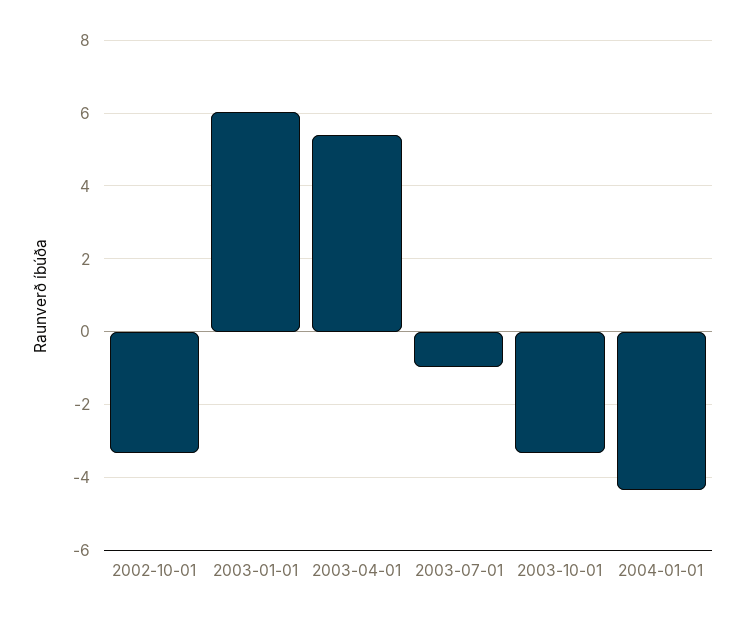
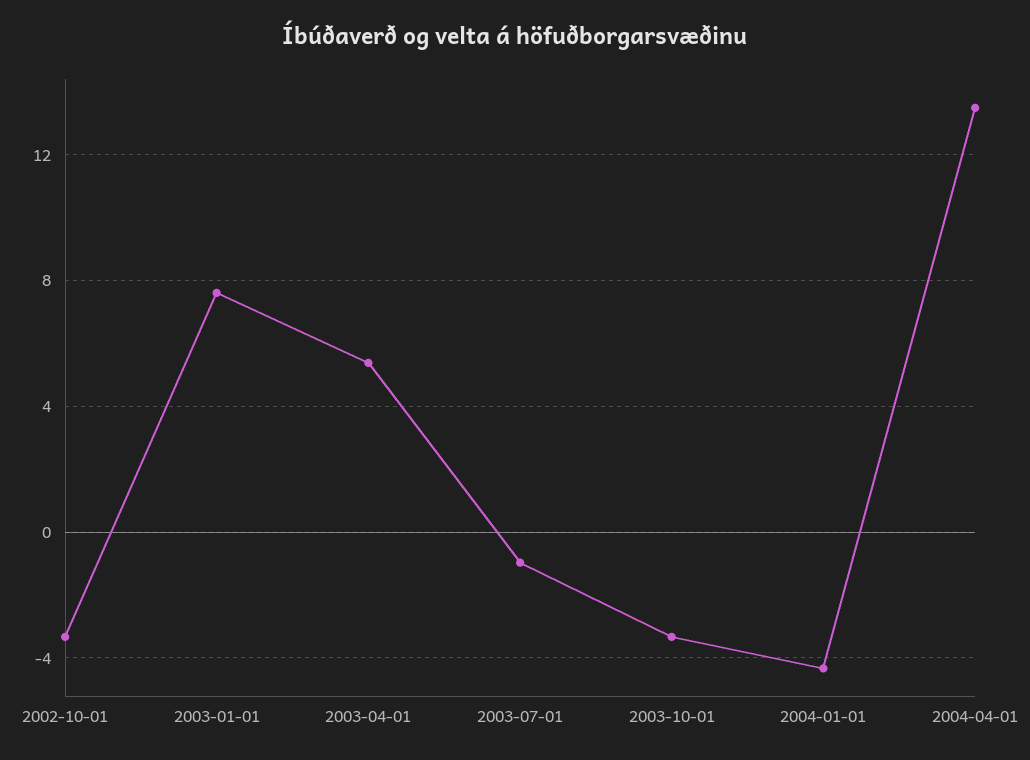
2003-01-01: 6 -> 7.5
2004-04-01: none -> 13.5

